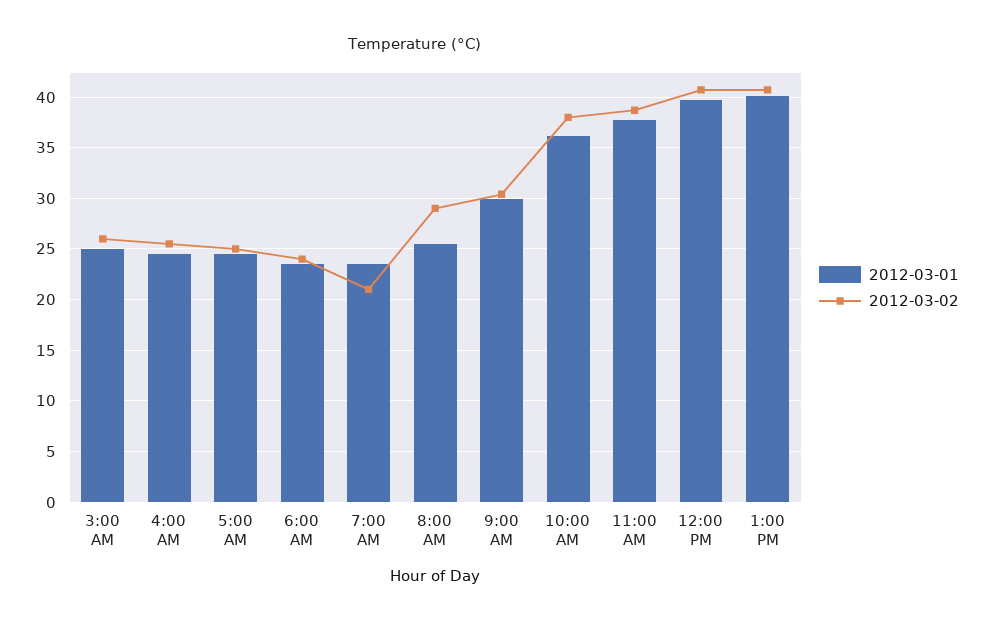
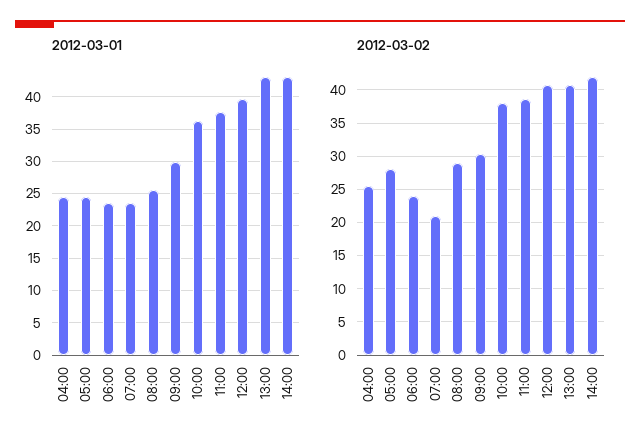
2012-03-01, 3:00 AM: 25 -> none
2012-03-02, 3:00 AM: 26 -> none
2012-03-02, 5:00 AM: 25 -> 28
2012-03-01, 1:00 PM: 40 -> 43
2012-03-01, 14:00: none -> 43
2012-03-02, 14:00: none -> 42

